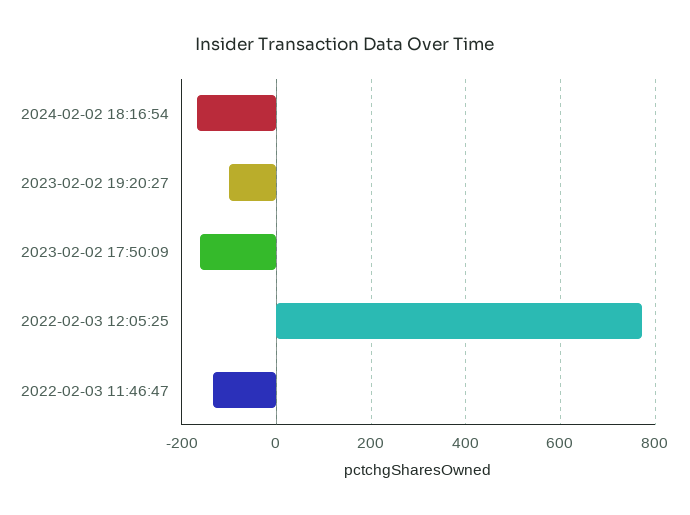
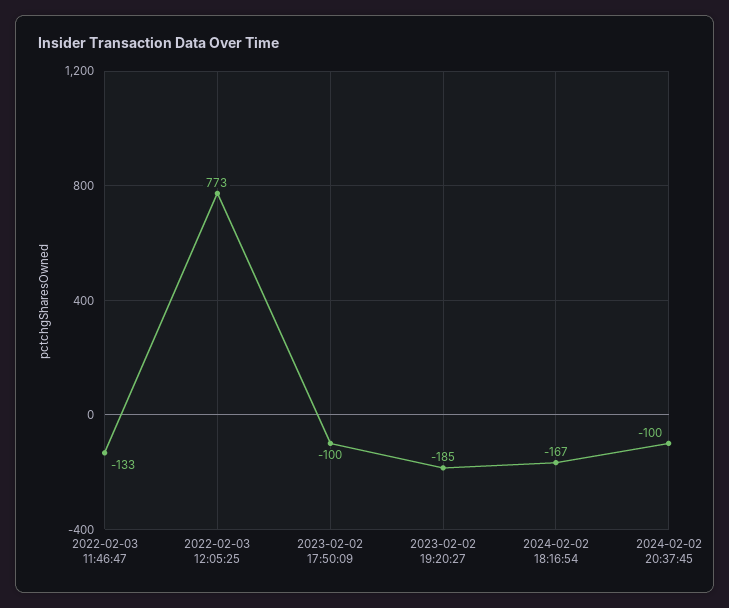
2023-02-02 19:20:27: -100 -> -185
2023-02-02 17:50:09: -160 -> -100
2024-02-02 20:37:45: none -> -100

